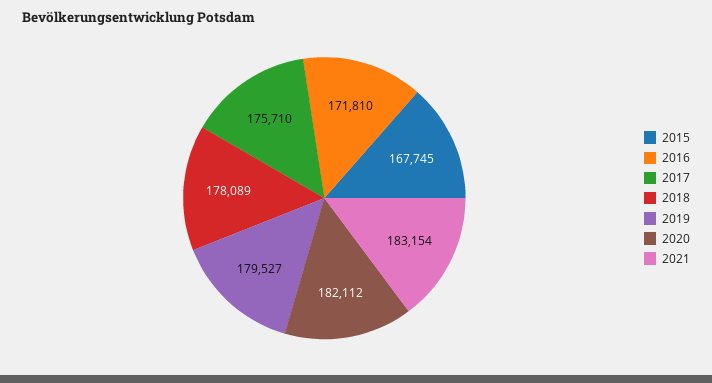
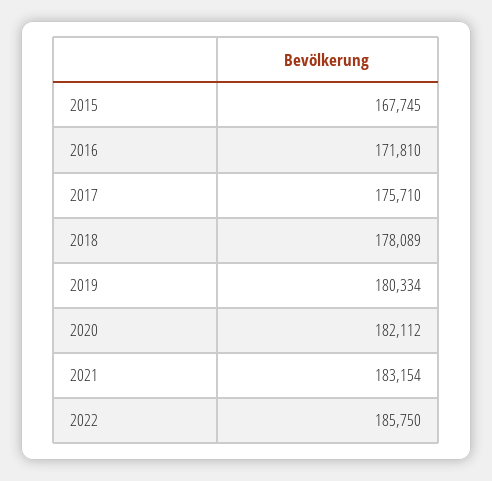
2019: 179527 -> 180334
2022: none -> 185750

